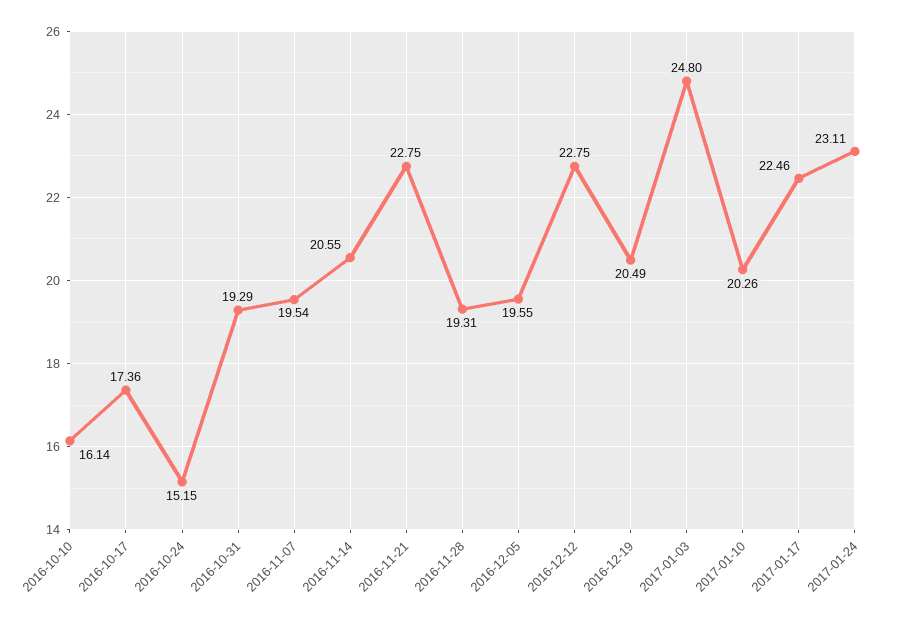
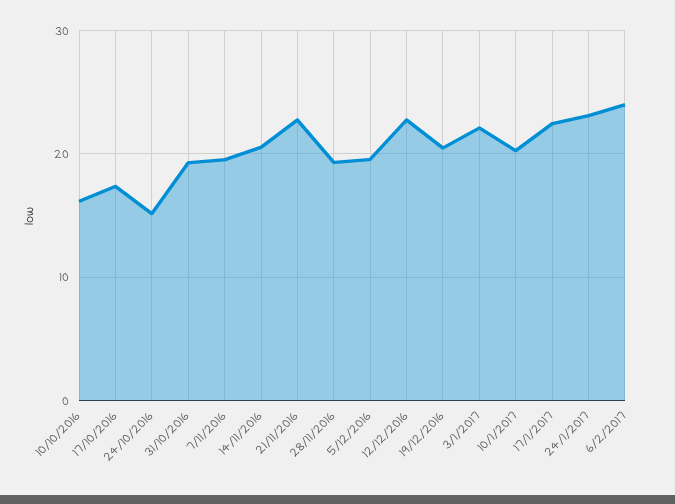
2017-01-03: 24.8 -> 22
6/2/2017: none -> 24

